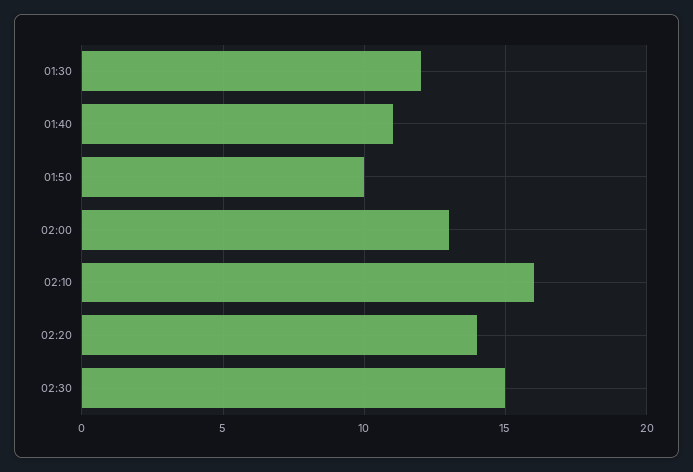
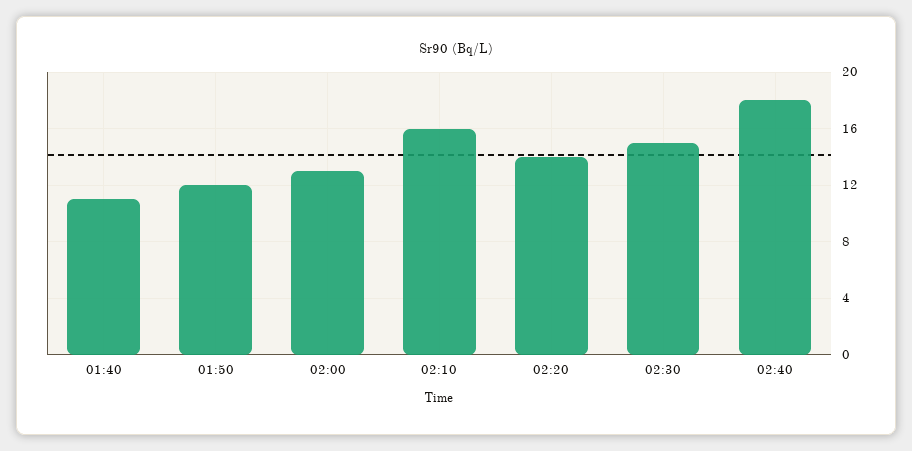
01:30: 12 -> none
01:50: 10 -> 12
02:40: none -> 18

